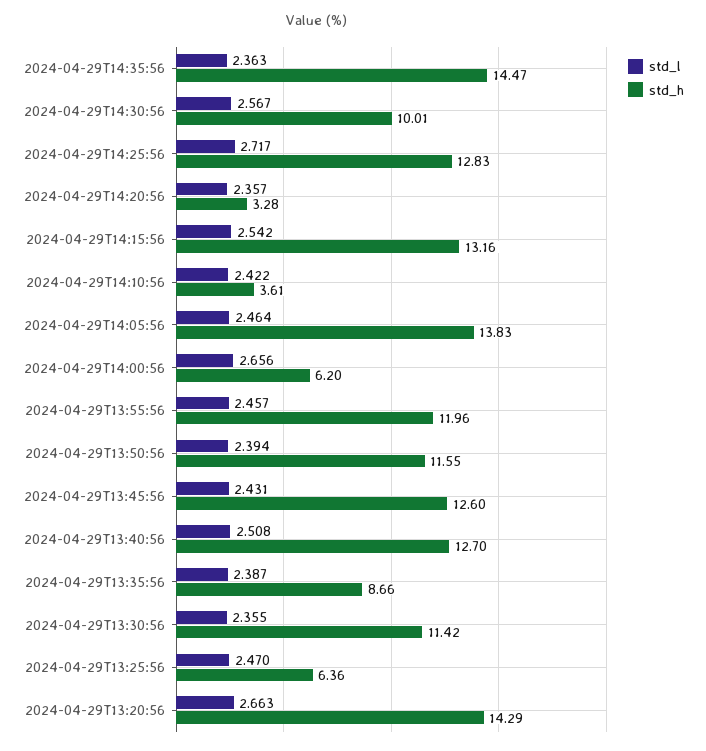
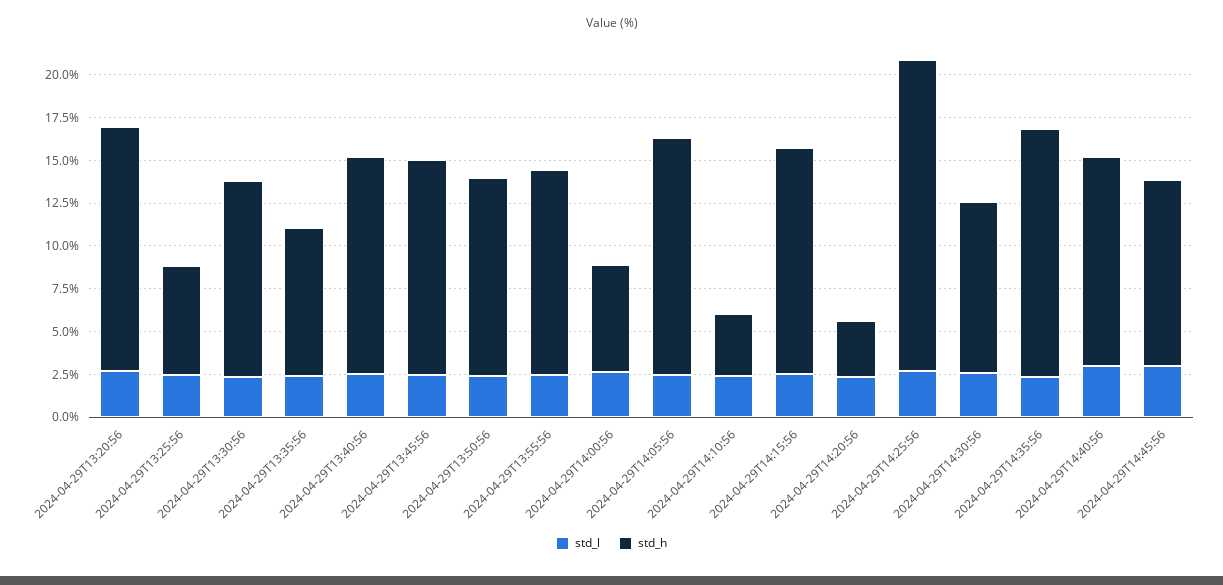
std_h, 2024-04-29T14:25:56: 12.83 -> 18
std_l, 2024-04-29T14:40:56: none -> 3
std_h, 2024-04-29T14:40:56: none -> 12
std_l, 2024-04-29T14:45:56: none -> 3
std_h, 2024-04-29T14:45:56: none -> 11

